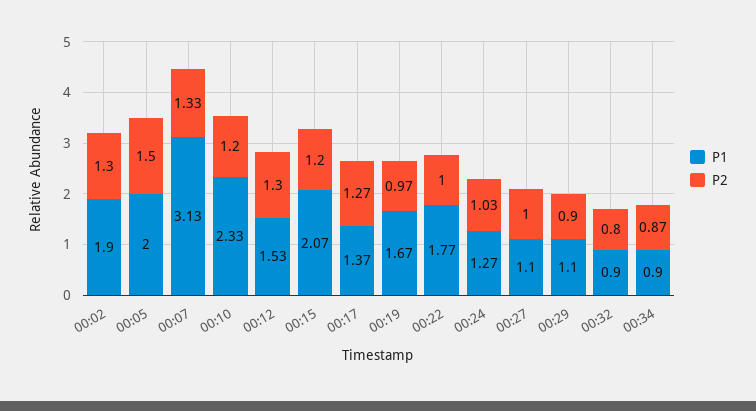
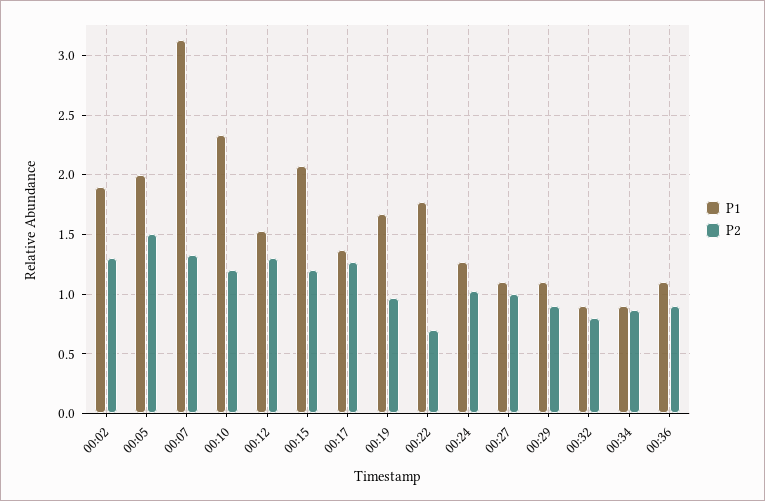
P2, 00:22: 1 -> 0.7
P1, 00:36: none -> 1.1
P2, 00:36: none -> 0.9

